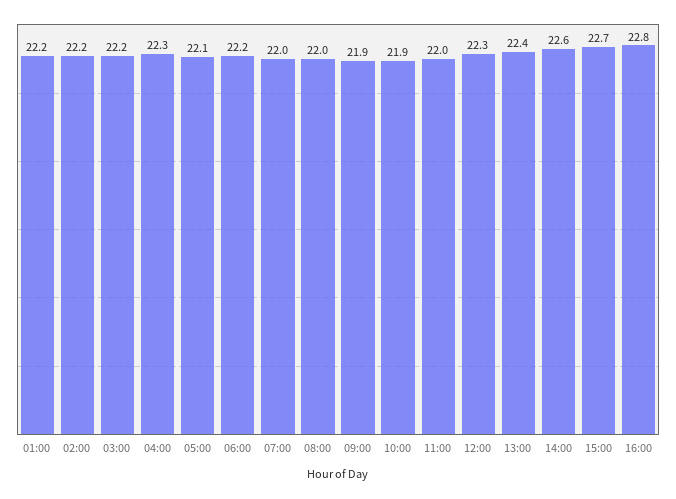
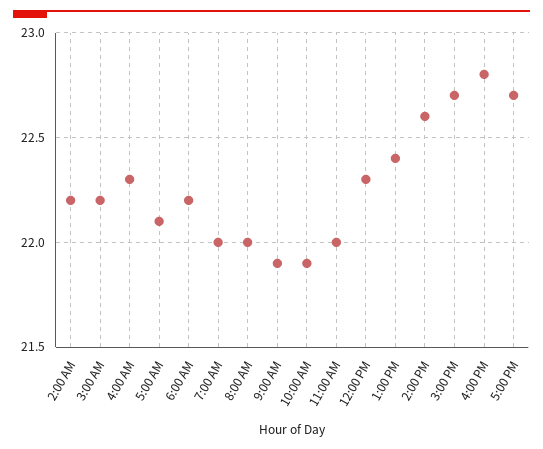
01:00: 22.2 -> none
5:00 PM: none -> 22.7

